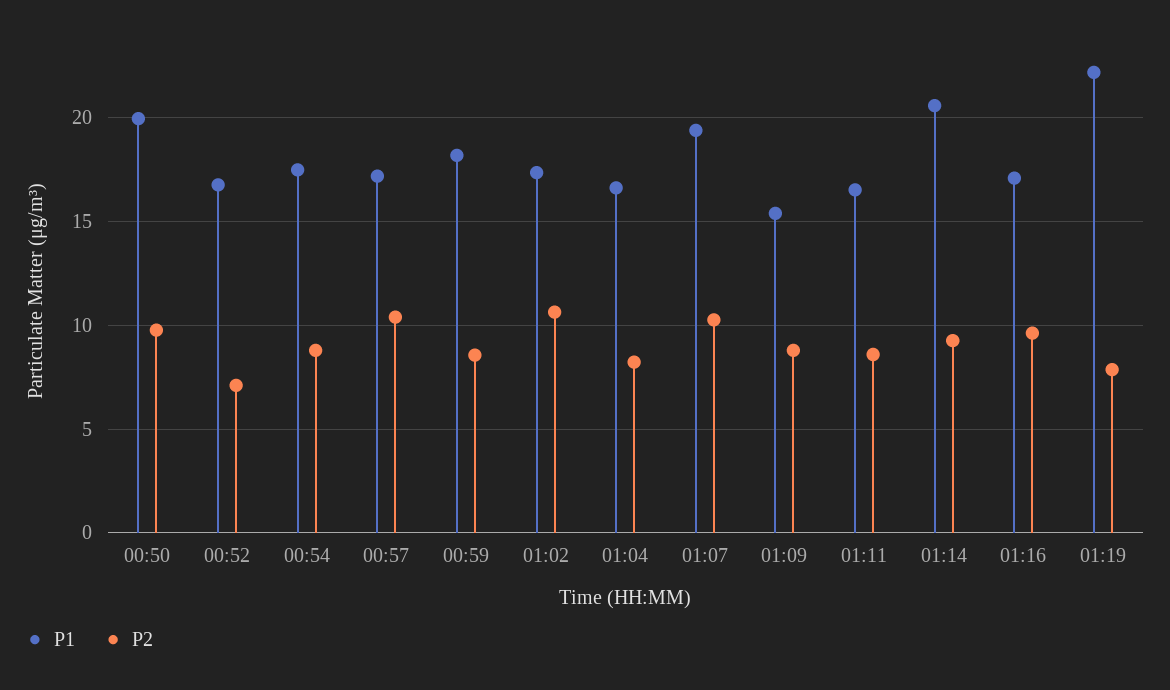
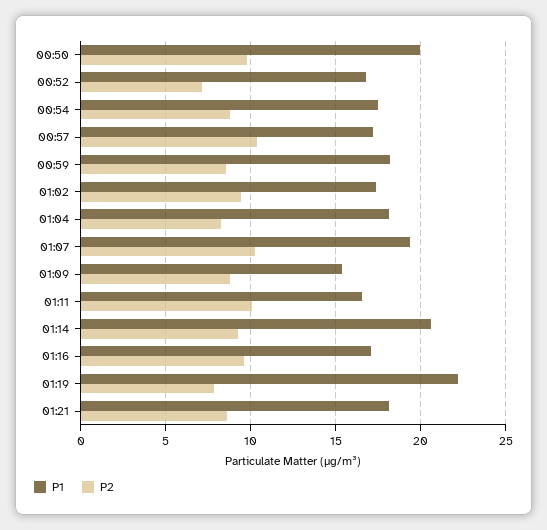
P2, 01:02: 10.5 -> 9.5
P1, 01:04: 16.5 -> 18
P2, 01:11: 8.5 -> 10
P1, 01:21: none -> 18
P2, 01:21: none -> 8.5

